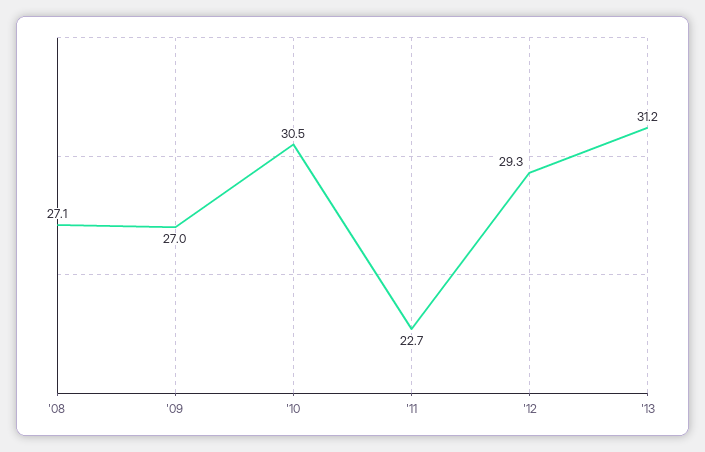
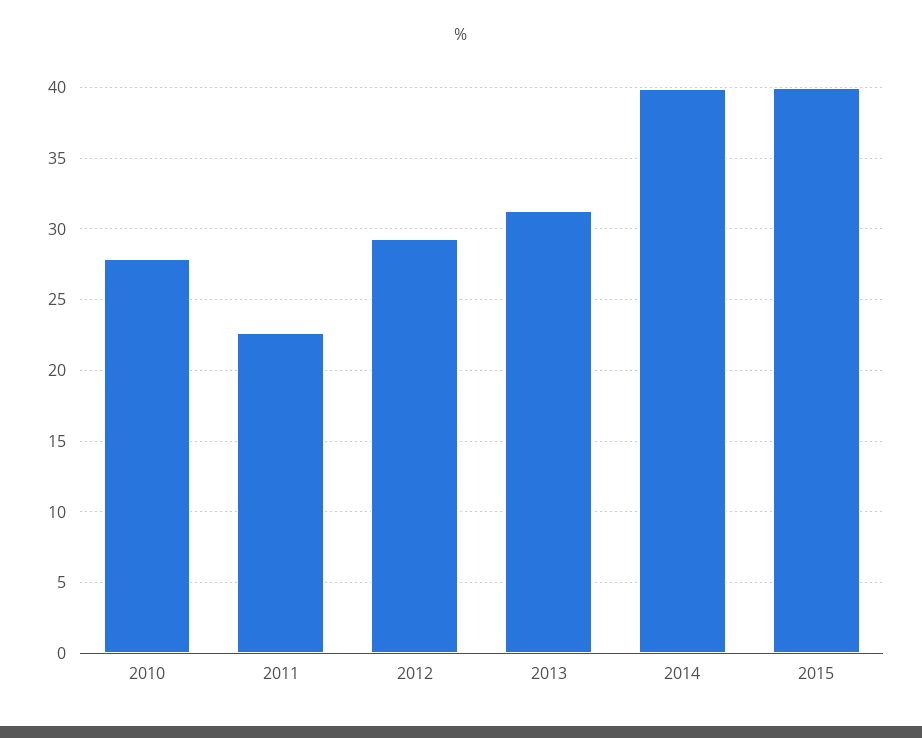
'08: 27.1 -> none
'09: 27 -> none
'10: 30.5 -> 28
2014: none -> 40
2015: none -> 40

